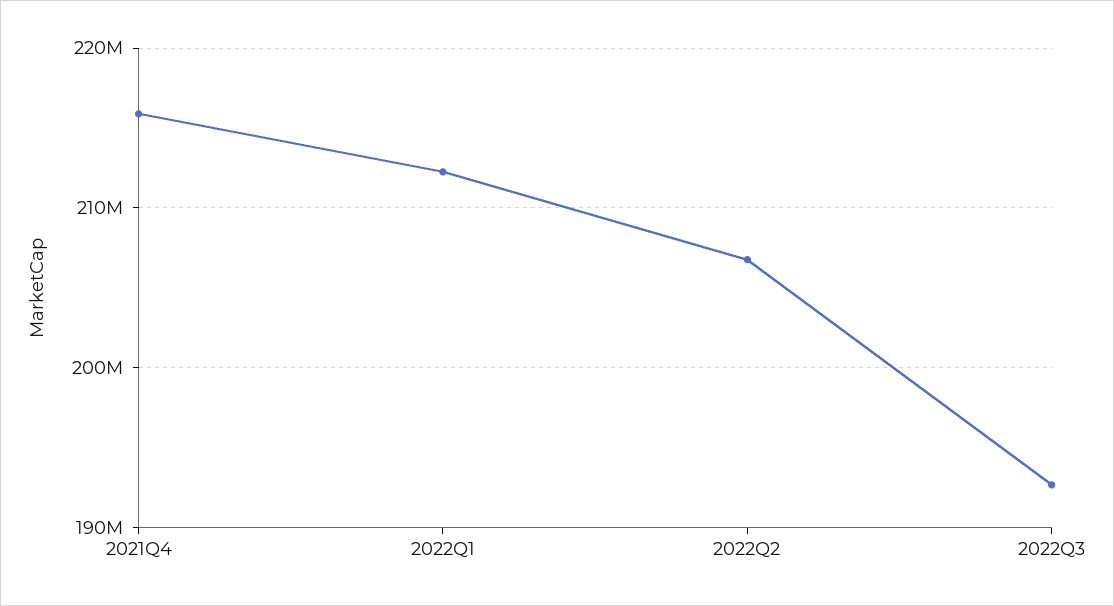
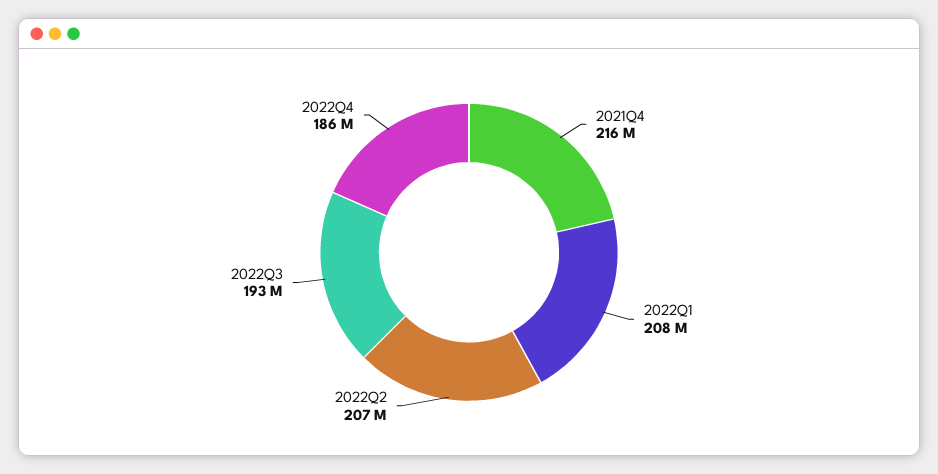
2022Q1: 212000000 -> 208000000
2022Q4: none -> 186000000

